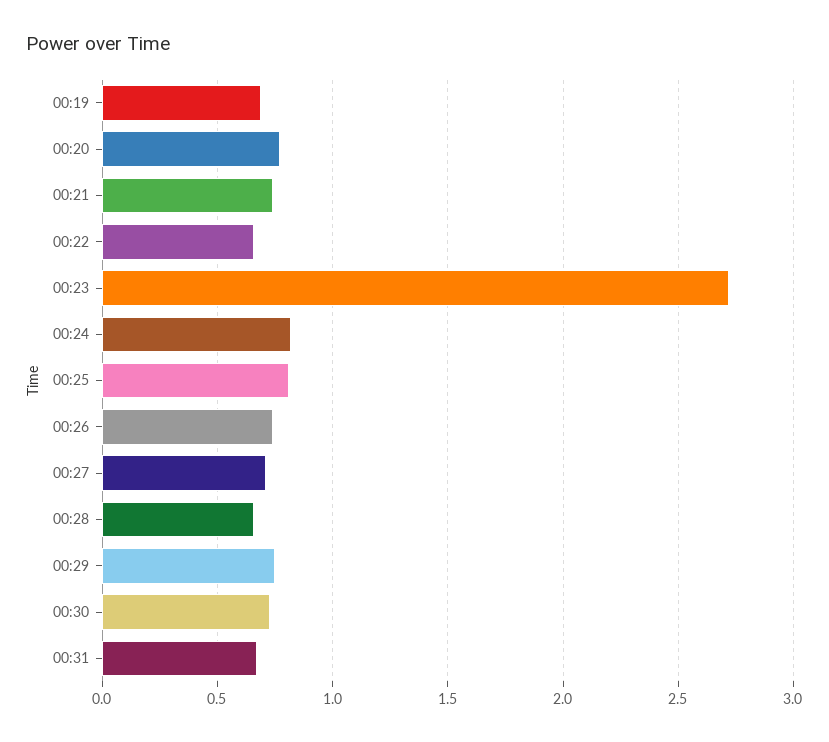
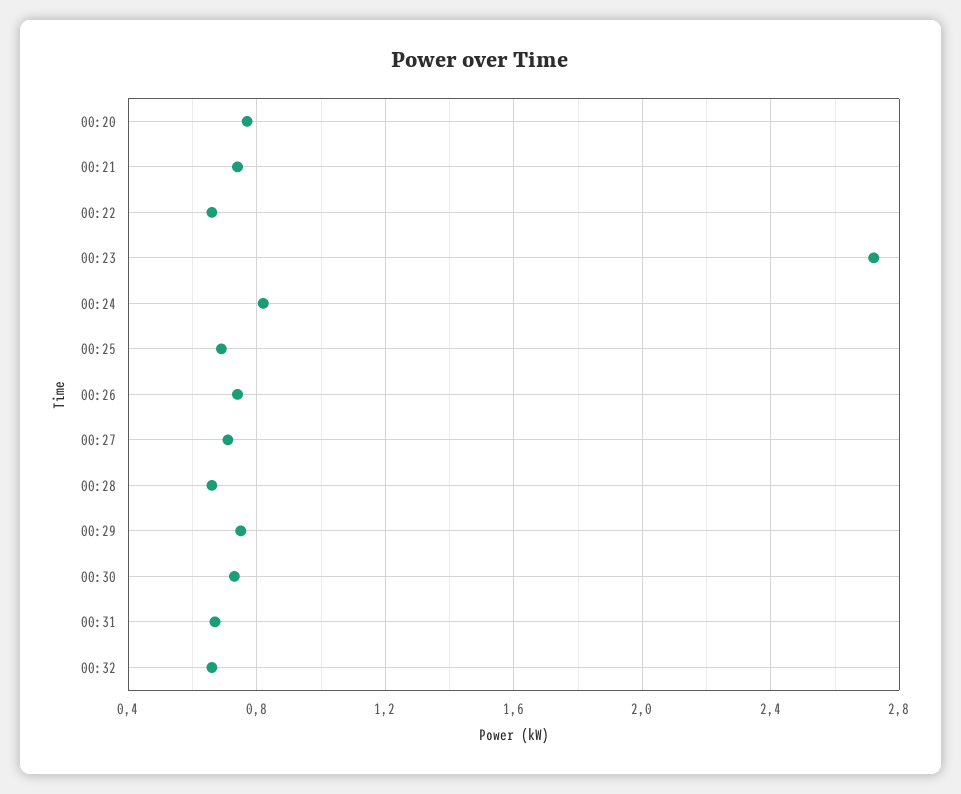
00:19: 0.7 -> none
00:25: 0.8 -> 0.7
00:32: none -> 0.65

